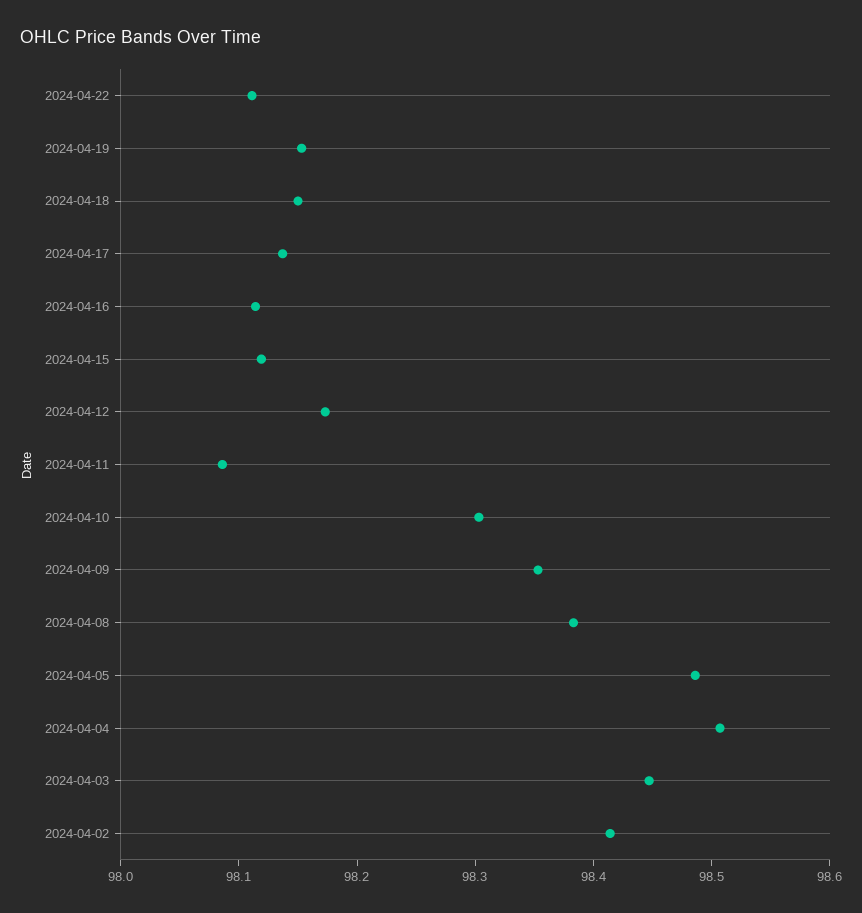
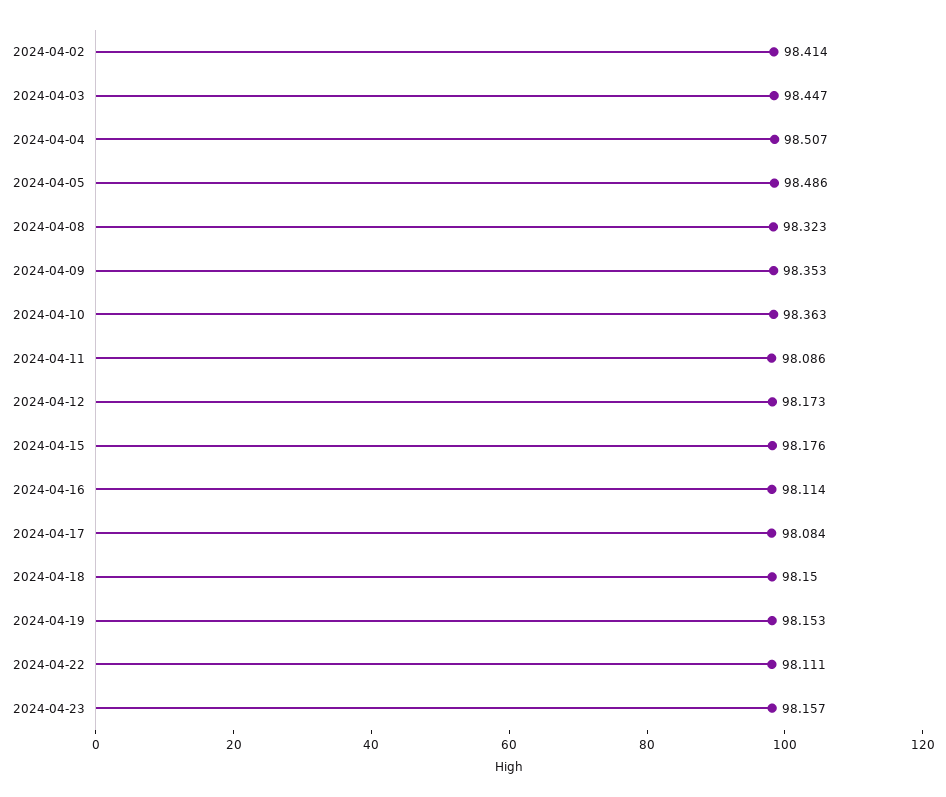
2024-04-17: 98.14 -> 98.084
2024-04-15: 98.12 -> 98.176
2024-04-10: 98.3 -> 98.363
2024-04-08: 98.38 -> 98.323
2024-04-23: none -> 98.157

